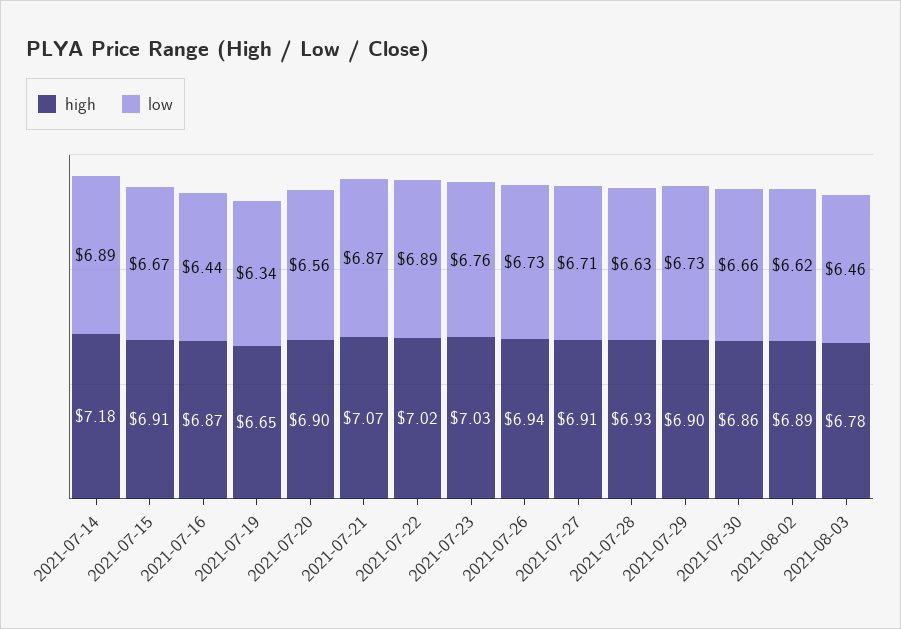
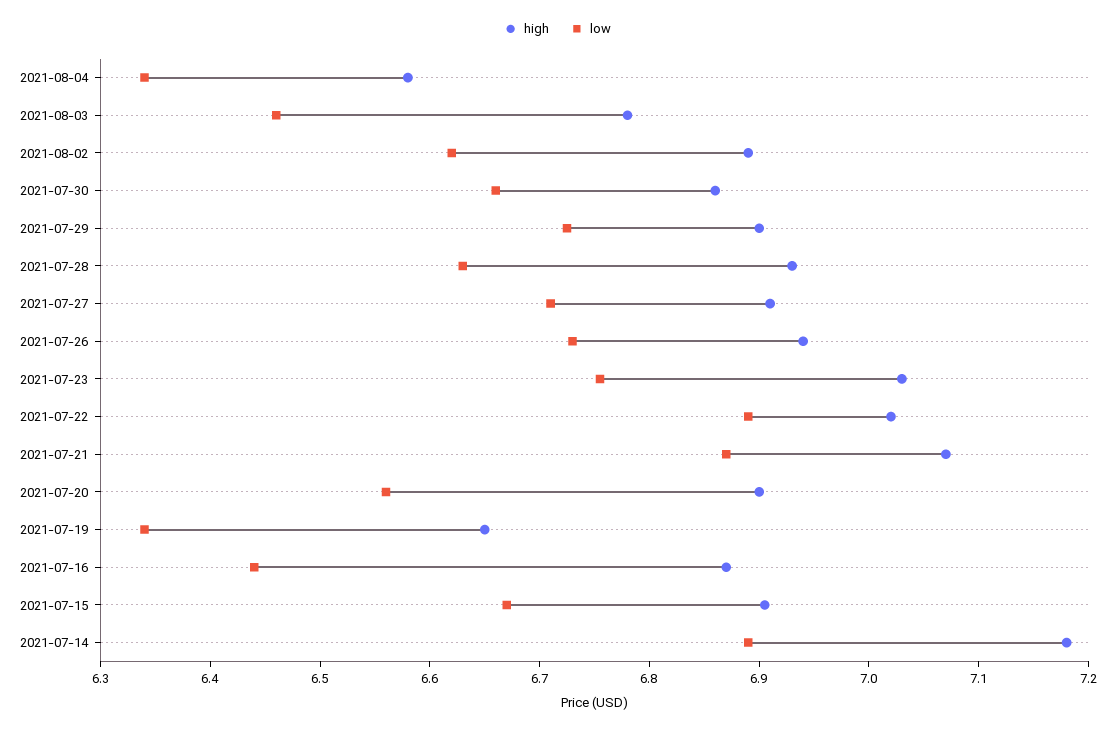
high, 2021-08-04: none -> 6.58
low, 2021-08-04: none -> 6.34

